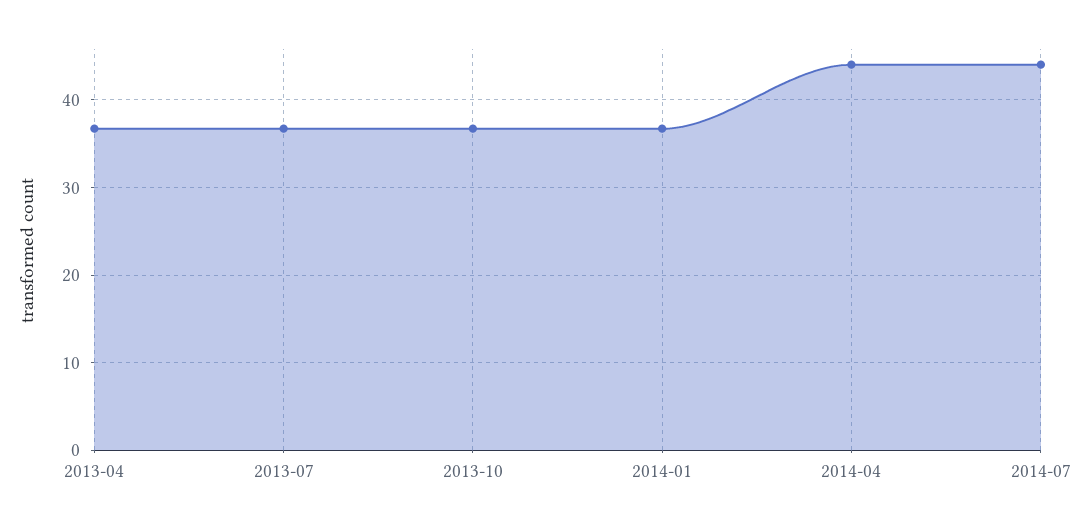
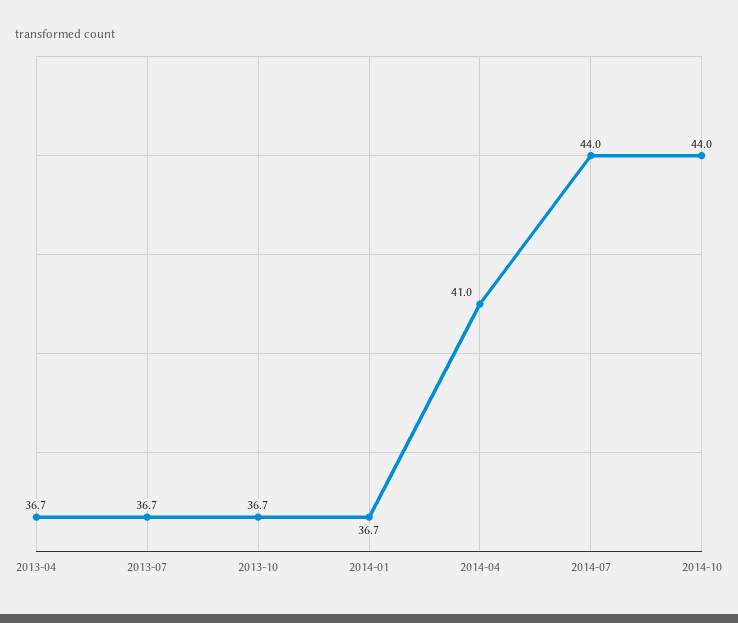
2014-04: 44 -> 41
2014-10: none -> 44

